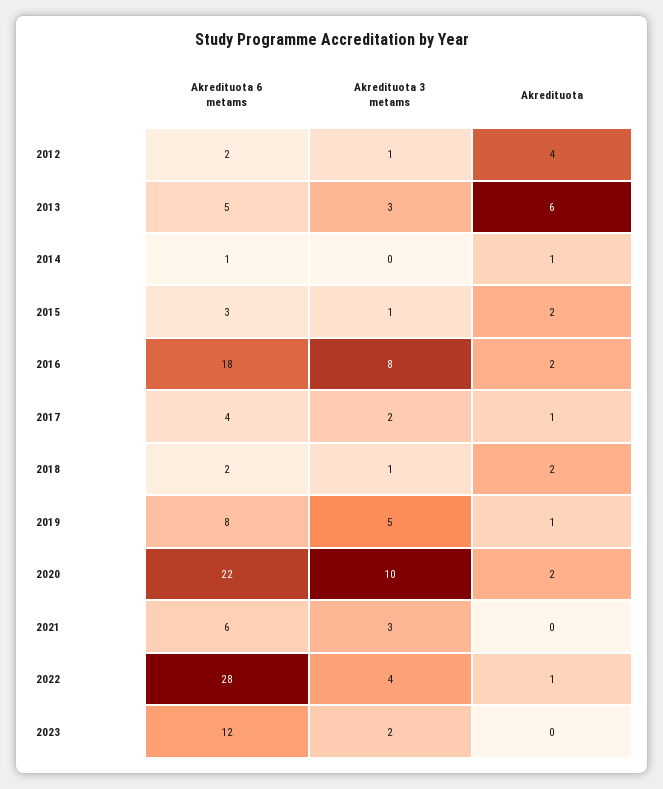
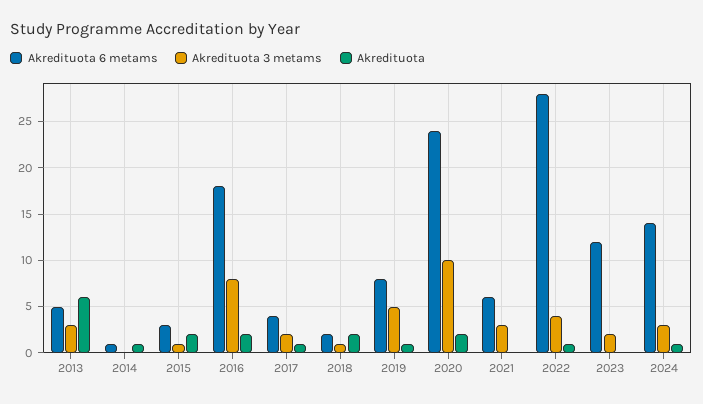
Akredituota 6 metams, 2012: 2 -> none
Akredituota 3 metams, 2012: 1 -> none
Akredituota, 2012: 4 -> none
Akredituota 6 metams, 2020: 22 -> 24
Akredituota 6 metams, 2024: none -> 14
Akredituota 3 metams, 2024: none -> 3
Akredituota, 2024: none -> 1

